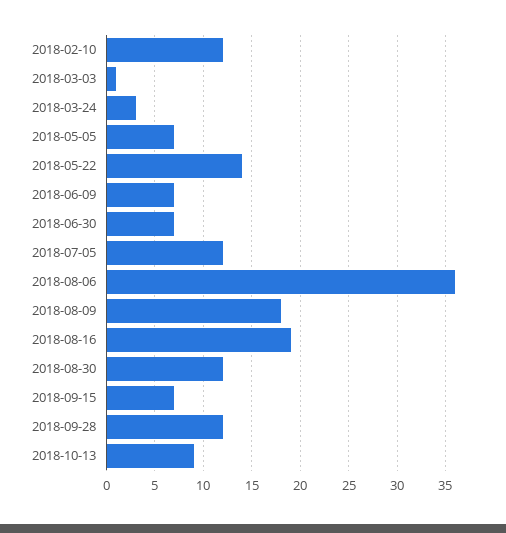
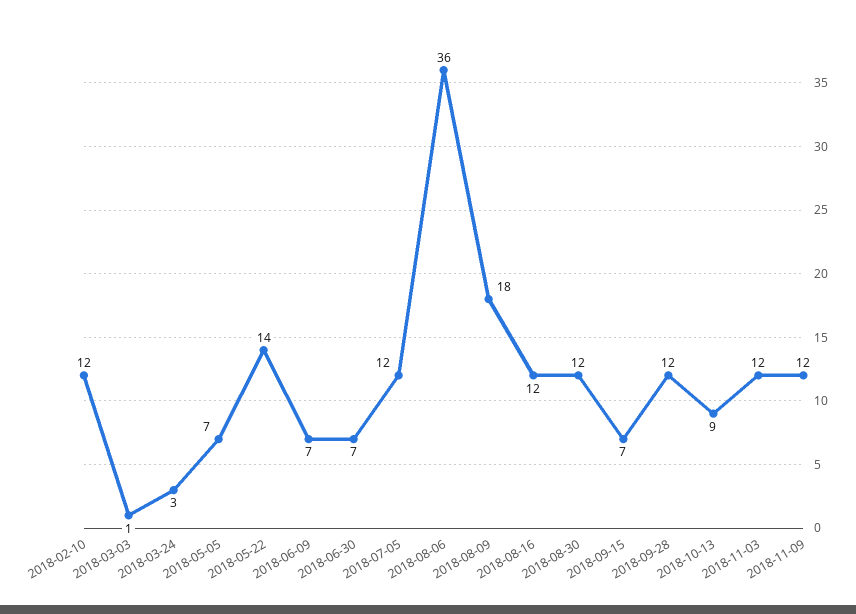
2018-08-16: 19 -> 12
2018-11-03: none -> 12
2018-11-09: none -> 12

